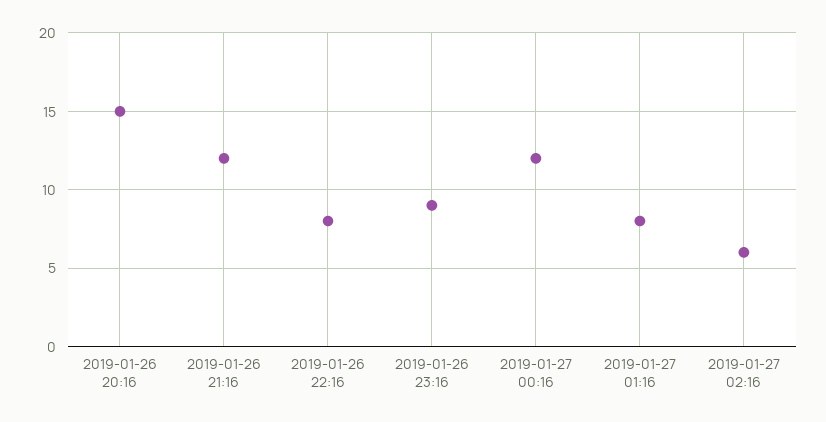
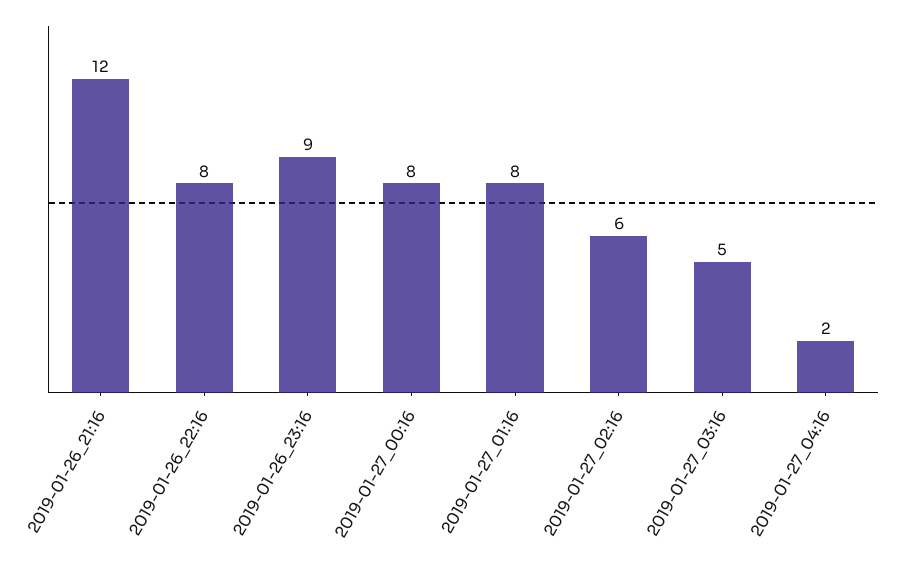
2019-01-26 20:16: 15 -> none
2019-01-27 00:16: 12 -> 8
2019-01-27_03:16: none -> 5
2019-01-27_04:16: none -> 2

